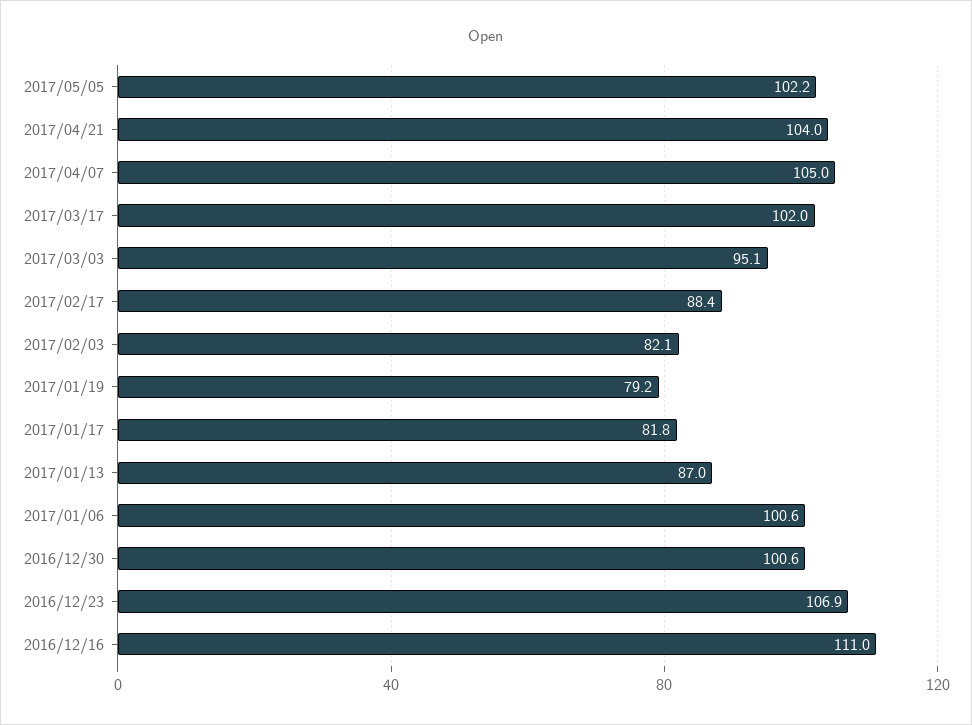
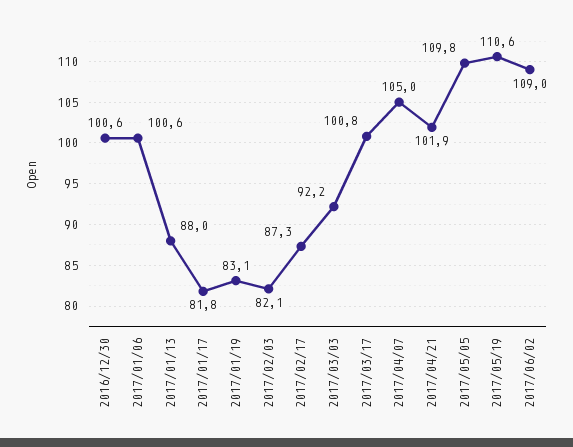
2017/05/05: 102.2 -> 109.8
2017/04/21: 104 -> 101.9
2017/03/17: 102 -> 100.8
2017/03/03: 95.1 -> 92.2
2017/02/17: 88.4 -> 87.3
2017/01/19: 79.2 -> 83.1
2017/01/13: 87 -> 88
2016/12/23: 106.9 -> none
2016/12/16: 111 -> none
2017/05/19: none -> 110.6
2017/06/02: none -> 109

